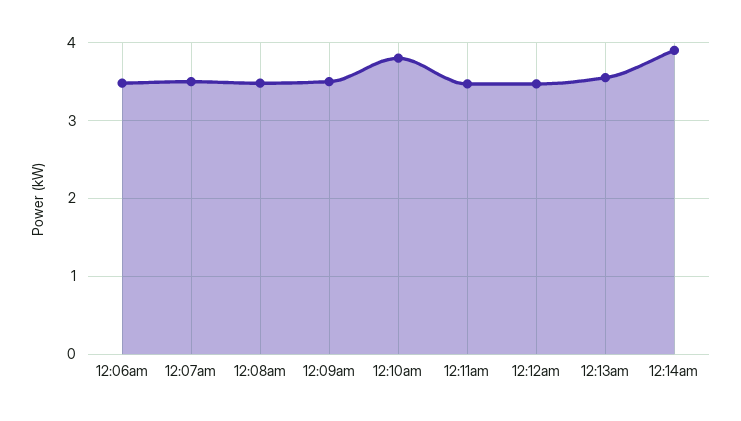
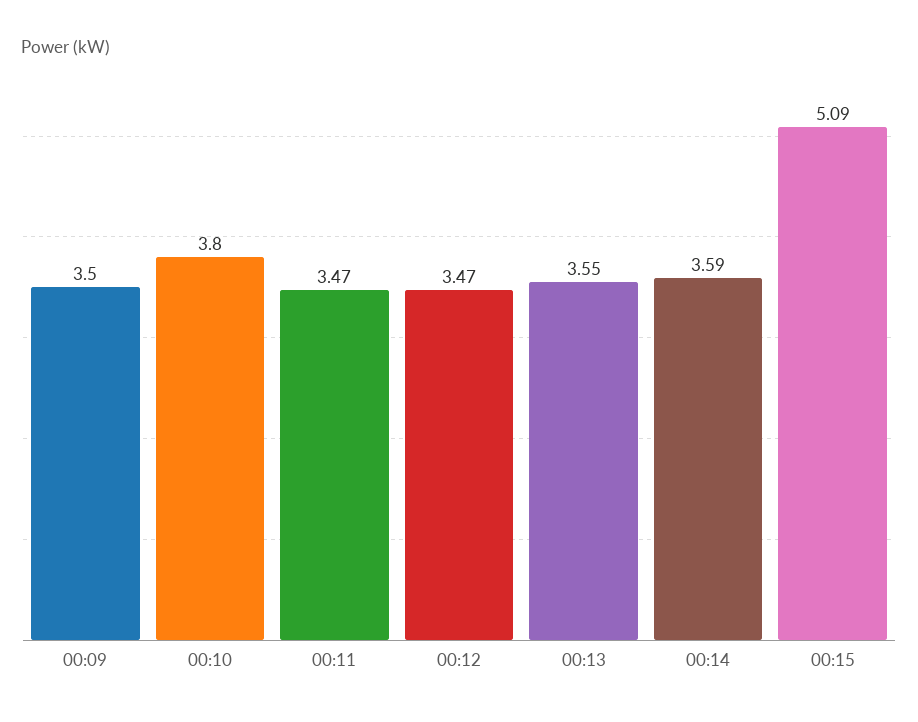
12:06am: 3.5 -> none
12:07am: 3.5 -> none
12:08am: 3.5 -> none
12:14am: 3.9 -> 3.59
00:15: none -> 5.09

